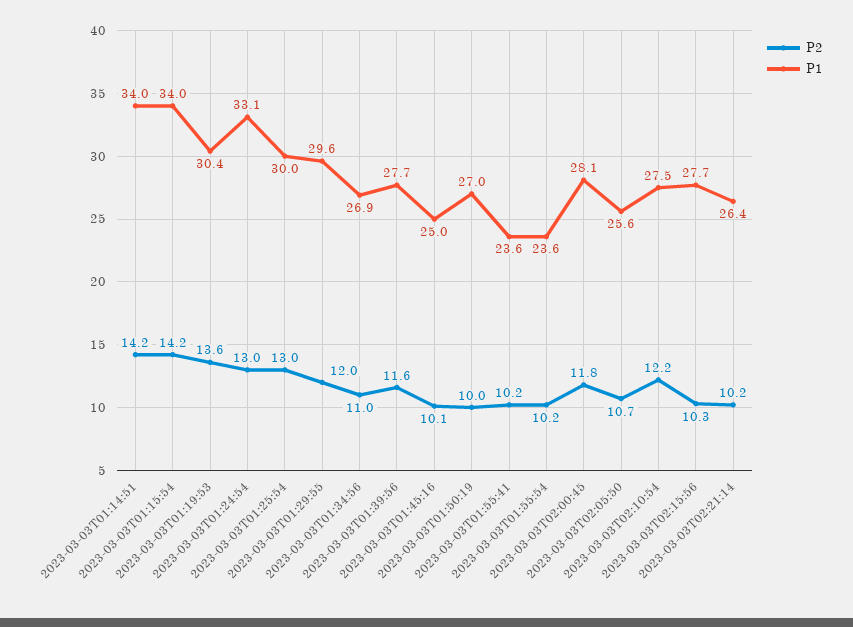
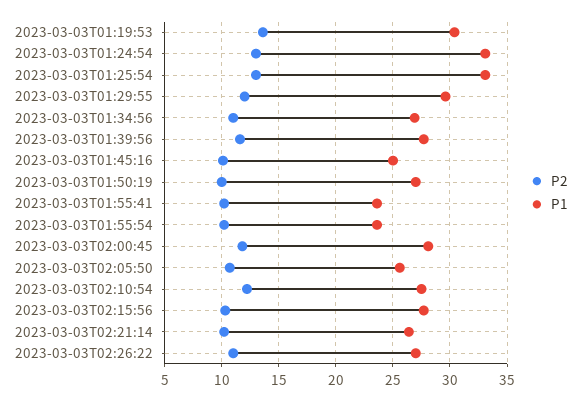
P2, 2023-03-03T01:14:51: 14.2 -> none
P1, 2023-03-03T01:14:51: 34 -> none
P2, 2023-03-03T01:15:54: 14.2 -> none
P1, 2023-03-03T01:15:54: 34 -> none
P1, 2023-03-03T01:25:54: 30 -> 33
P2, 2023-03-03T02:26:22: none -> 11
P1, 2023-03-03T02:26:22: none -> 27

